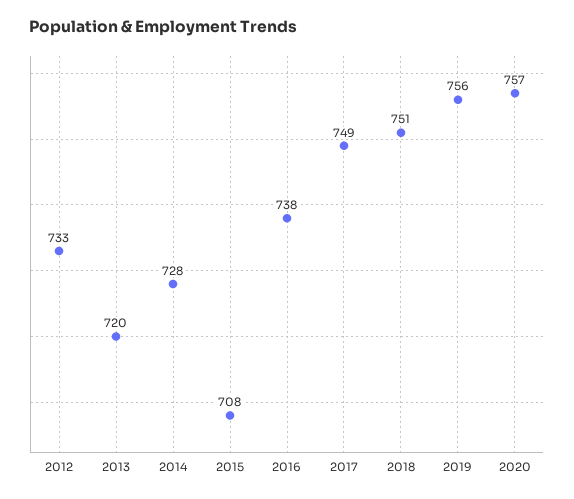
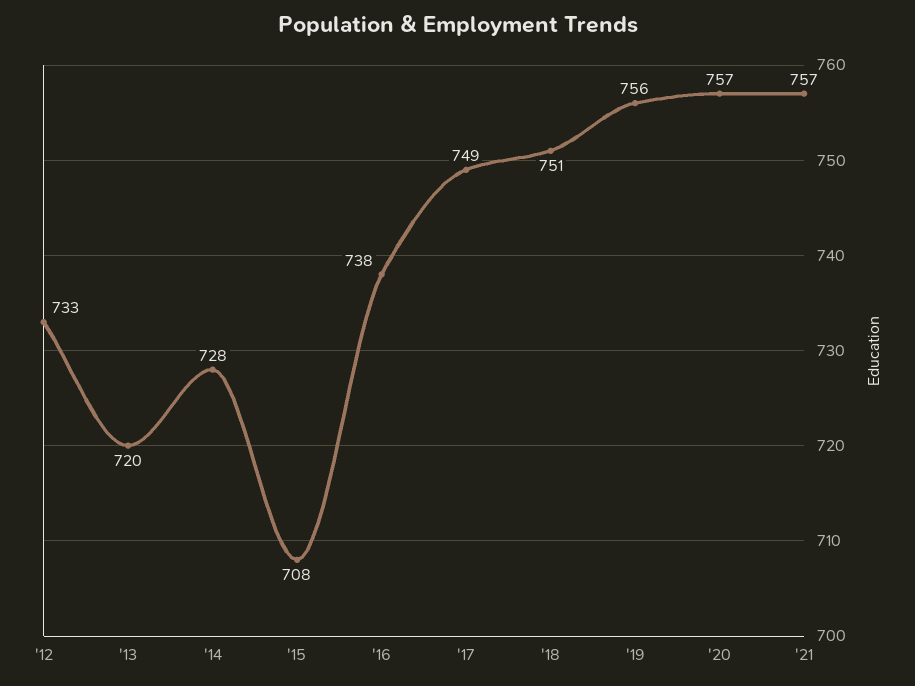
'21: none -> 757

